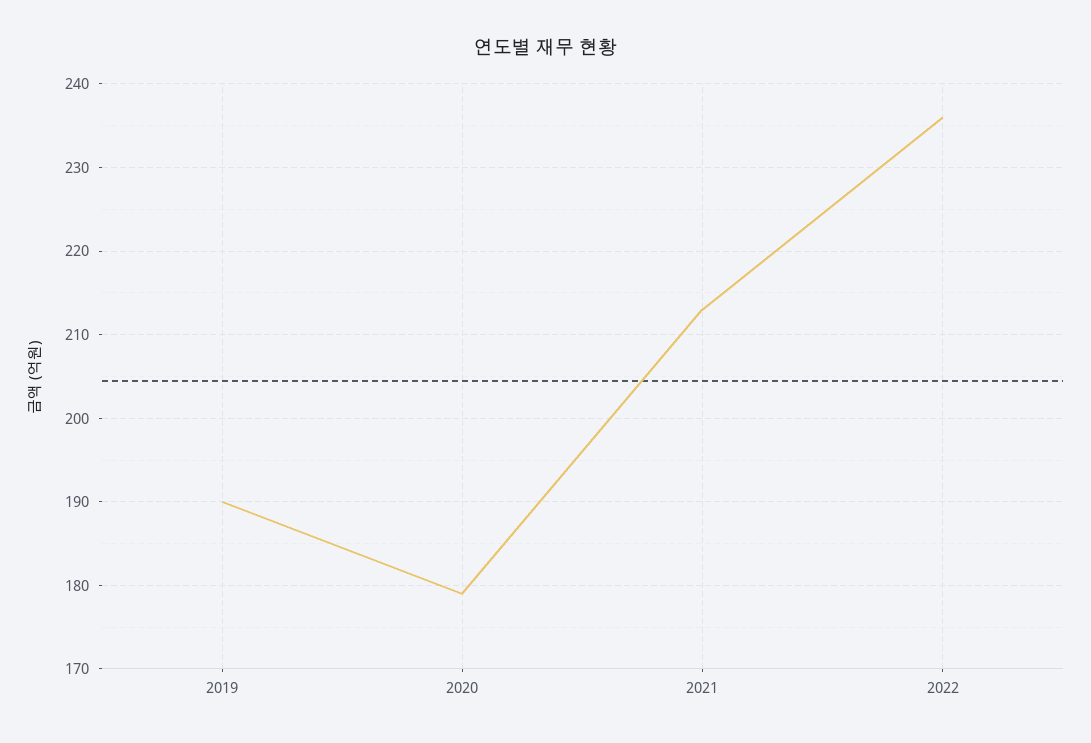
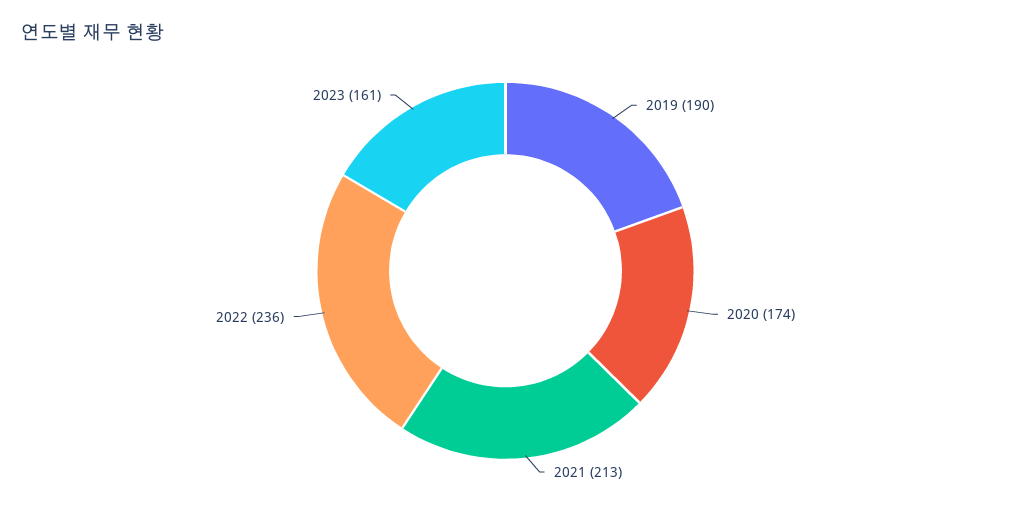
2020: 179 -> 174
2023: none -> 161

